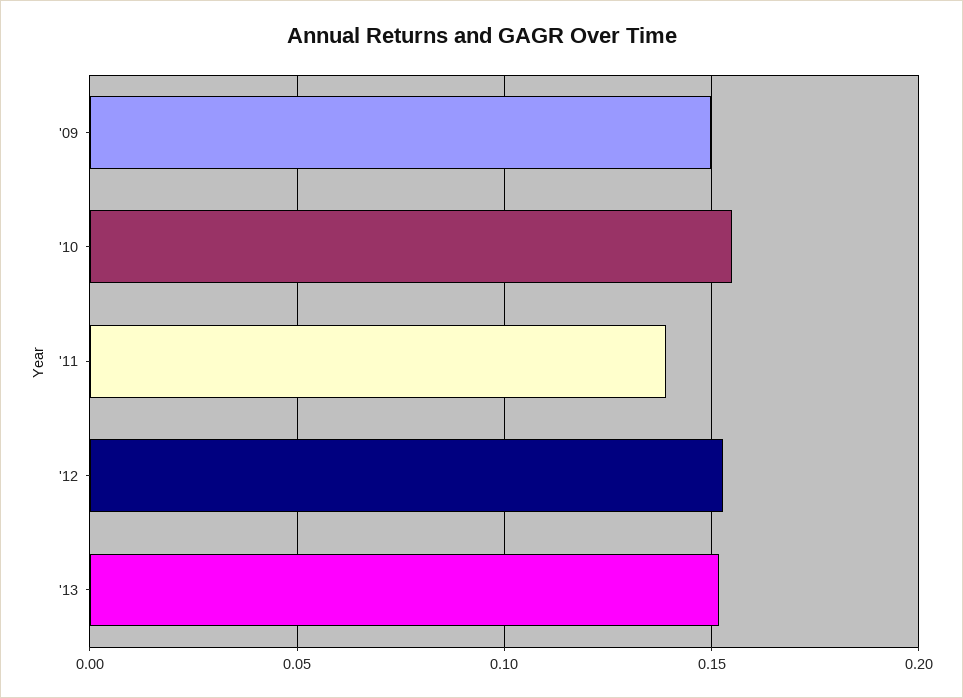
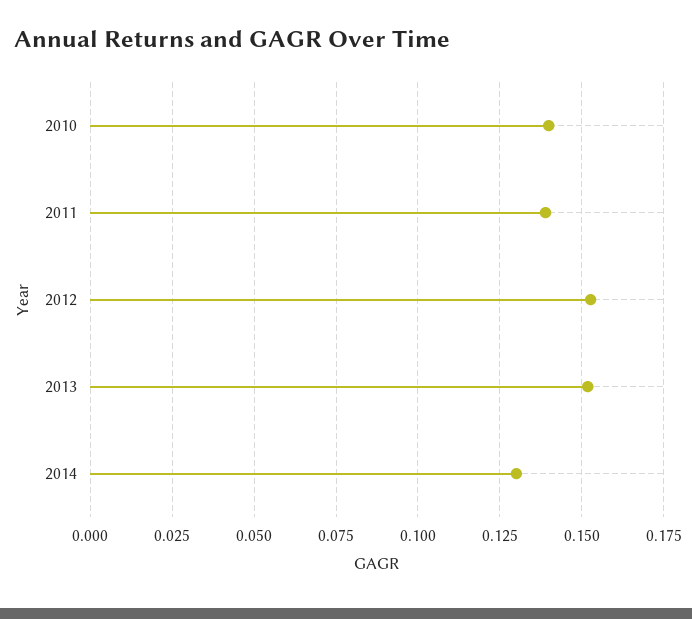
'09: 0.15 -> none
'10: 0.155 -> 0.14
2014: none -> 0.13

